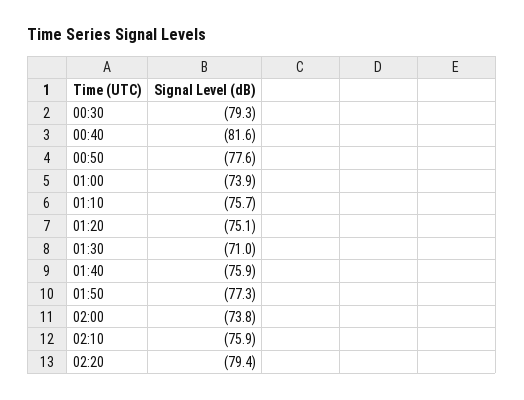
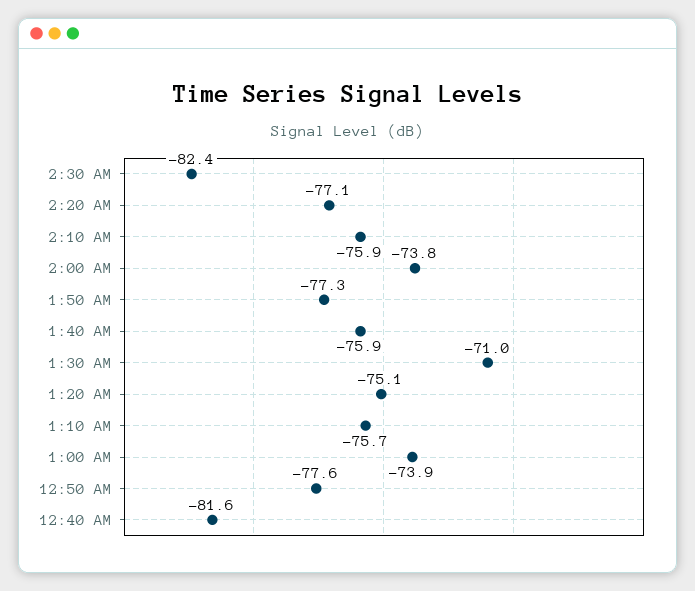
00:30: -79.3 -> none
02:20: -79.4 -> -77.1
2:30 AM: none -> -82.4

